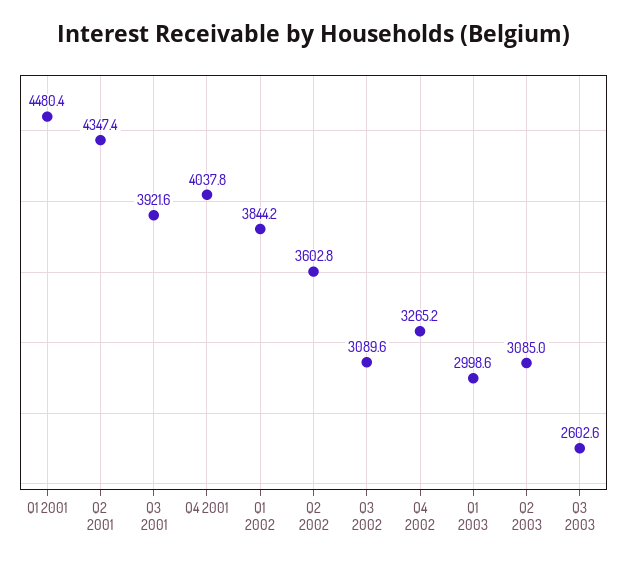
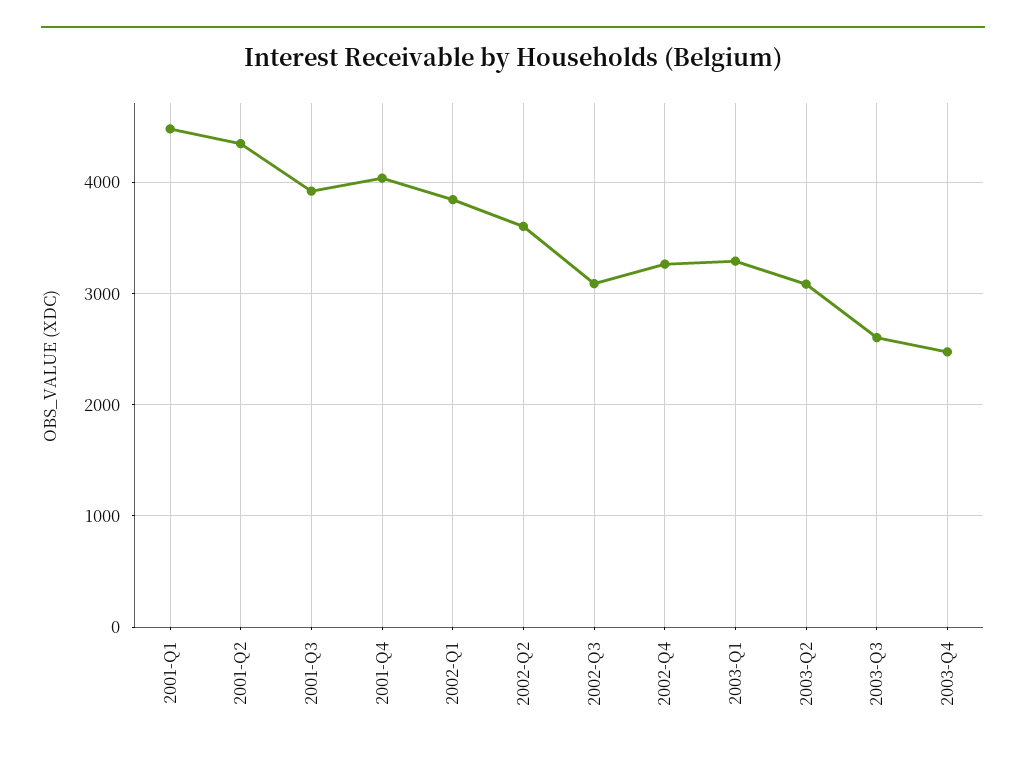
Q1 2003: 2998.6 -> 3300
2003-Q4: none -> 2500

